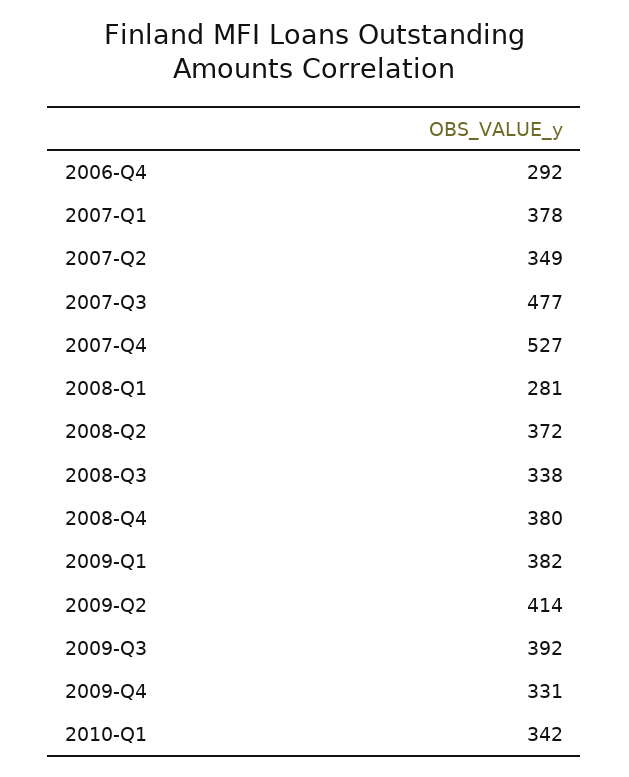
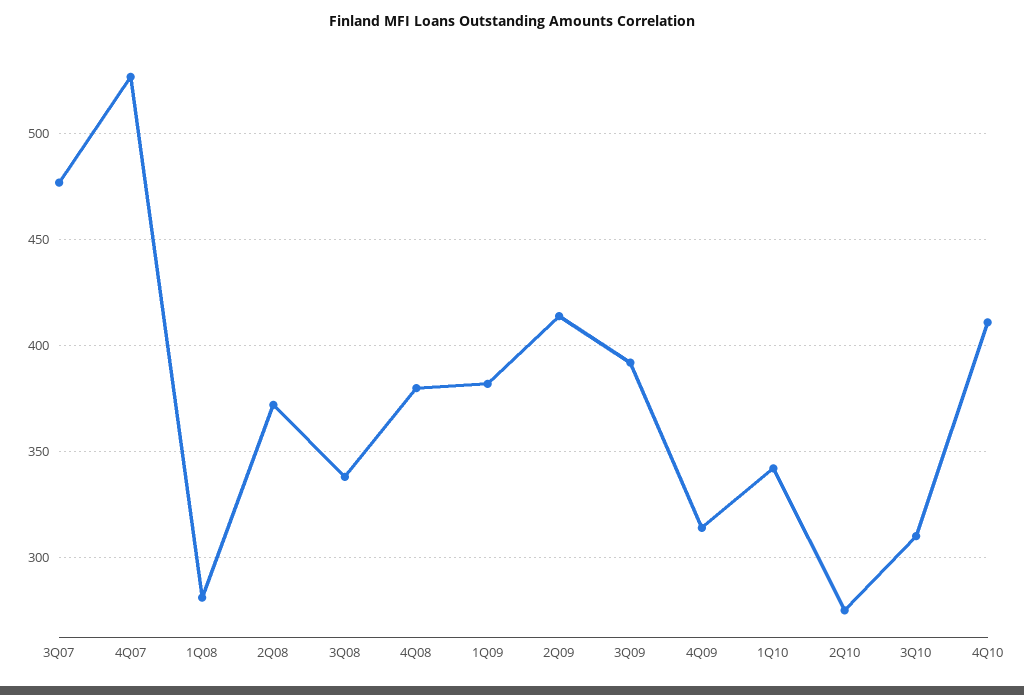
2006-Q4: 292 -> none
2007-Q1: 378 -> none
2007-Q2: 349 -> none
2009-Q4: 331 -> 315
2Q10: none -> 275
3Q10: none -> 310
4Q10: none -> 410

